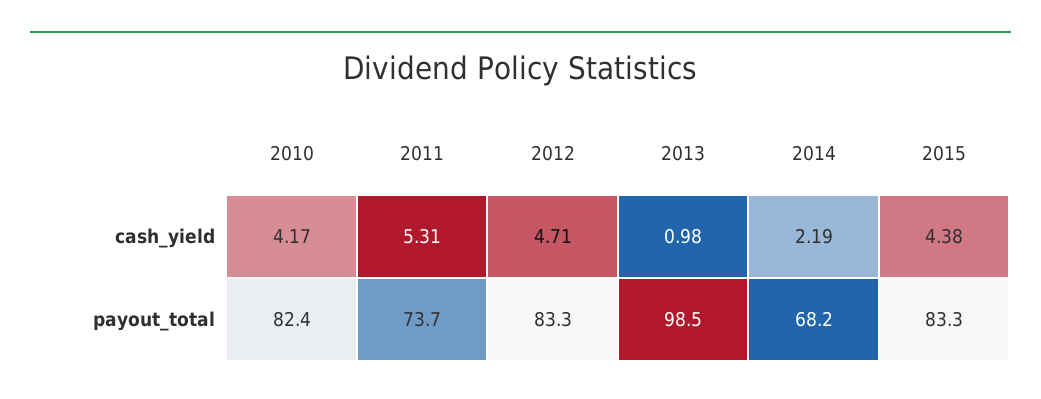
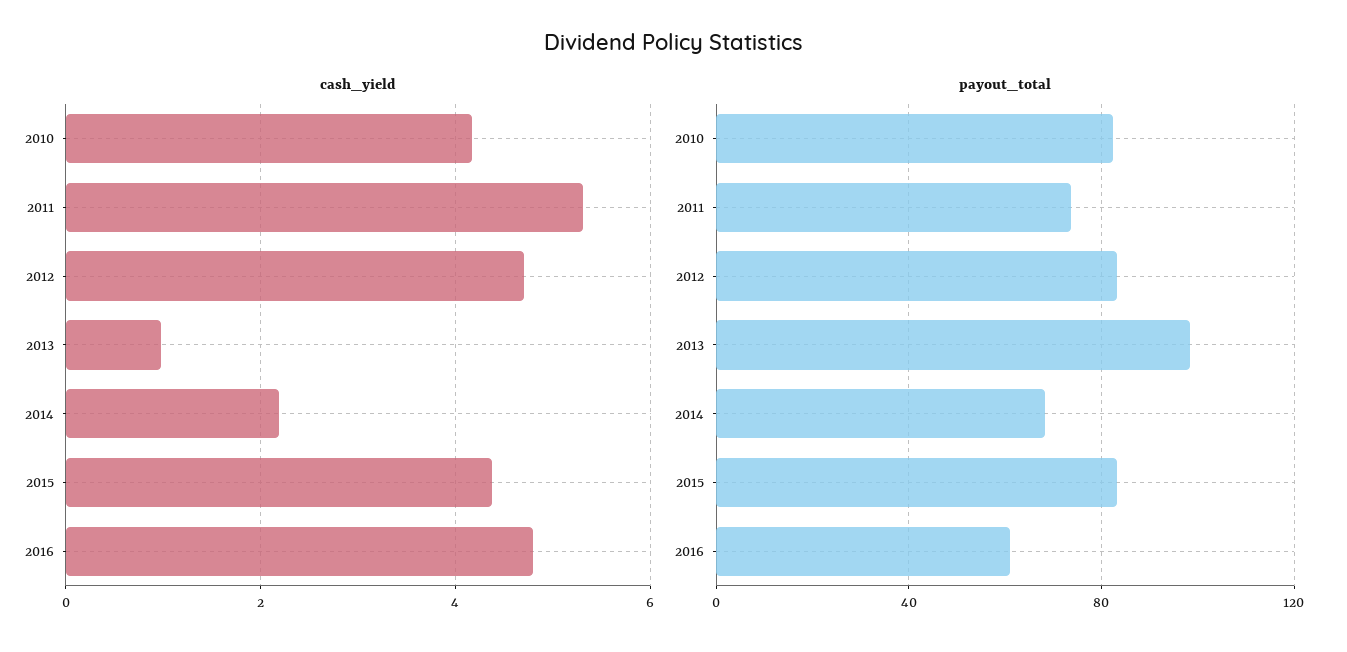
cash_yield, 2016: none -> 4.8
payout_total, 2016: none -> 60

